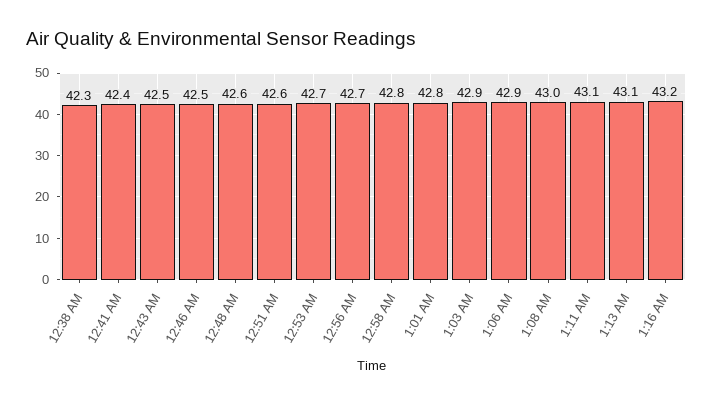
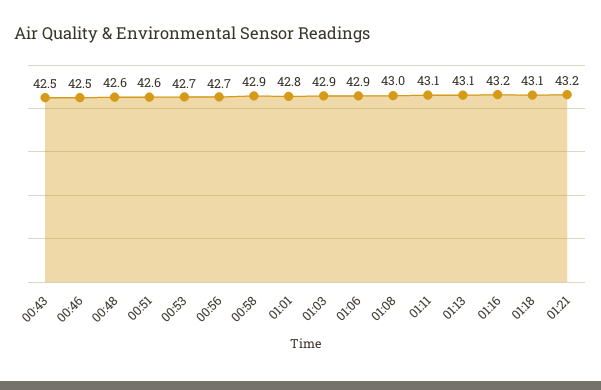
12:38 AM: 42.3 -> none
12:41 AM: 42.4 -> none
12:58 AM: 42.8 -> 42.9
01:18: none -> 43.1
01:21: none -> 43.2

